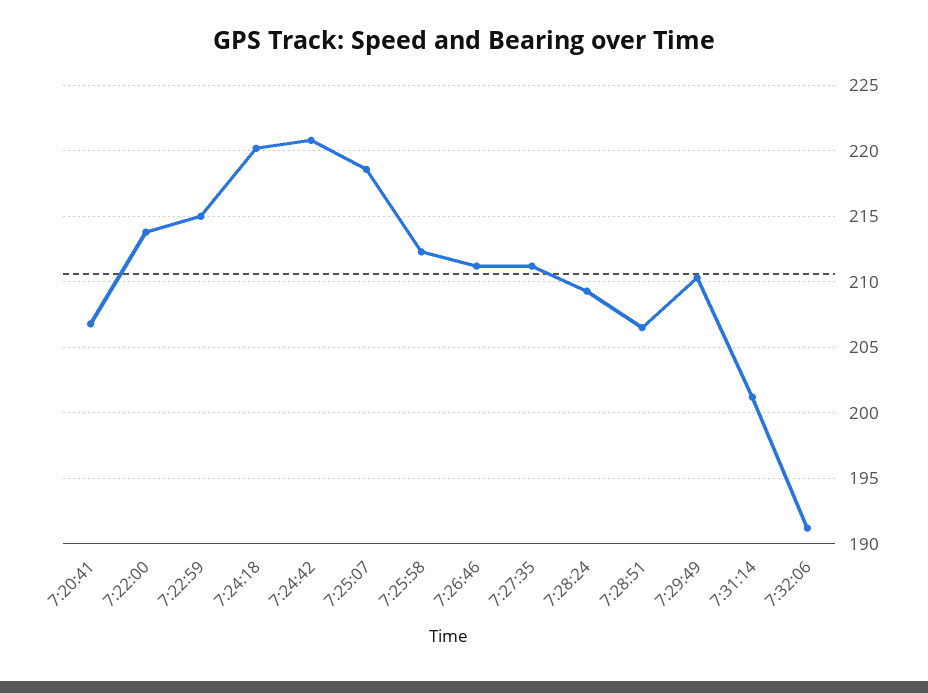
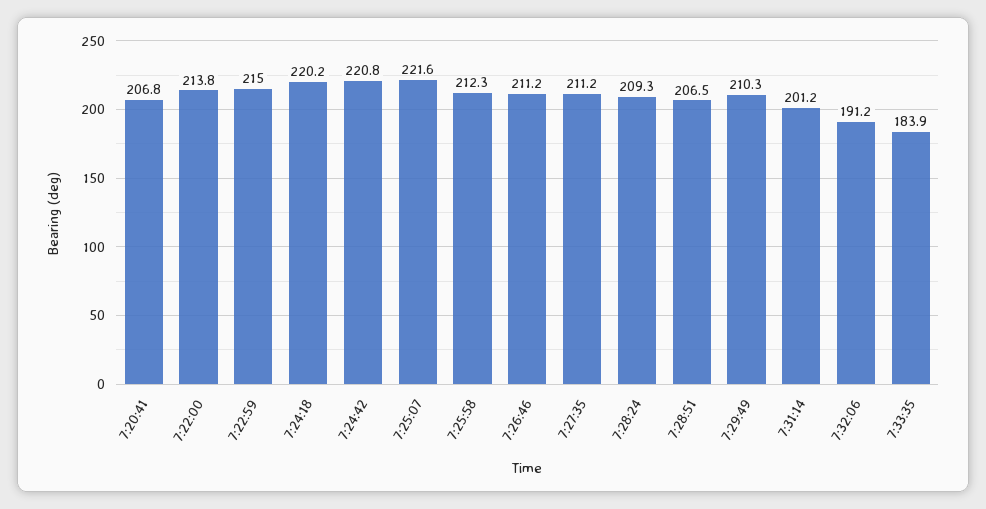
7:25:07: 218.5 -> 221.6
7:33:35: none -> 183.9

